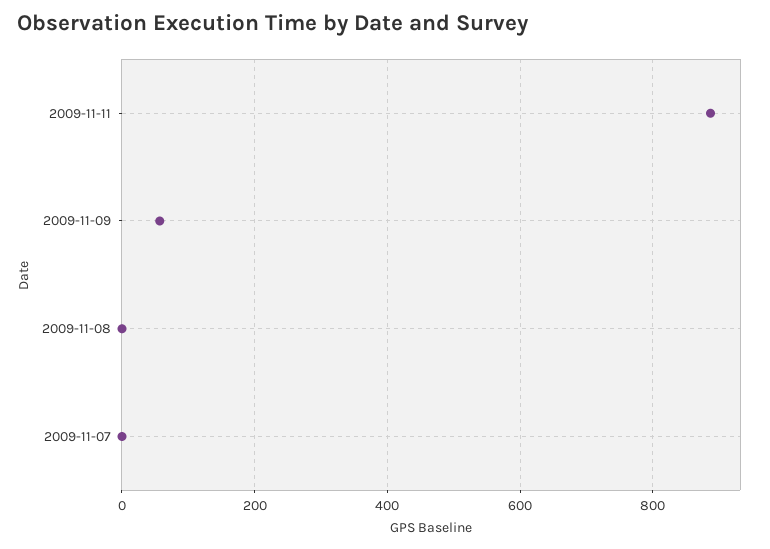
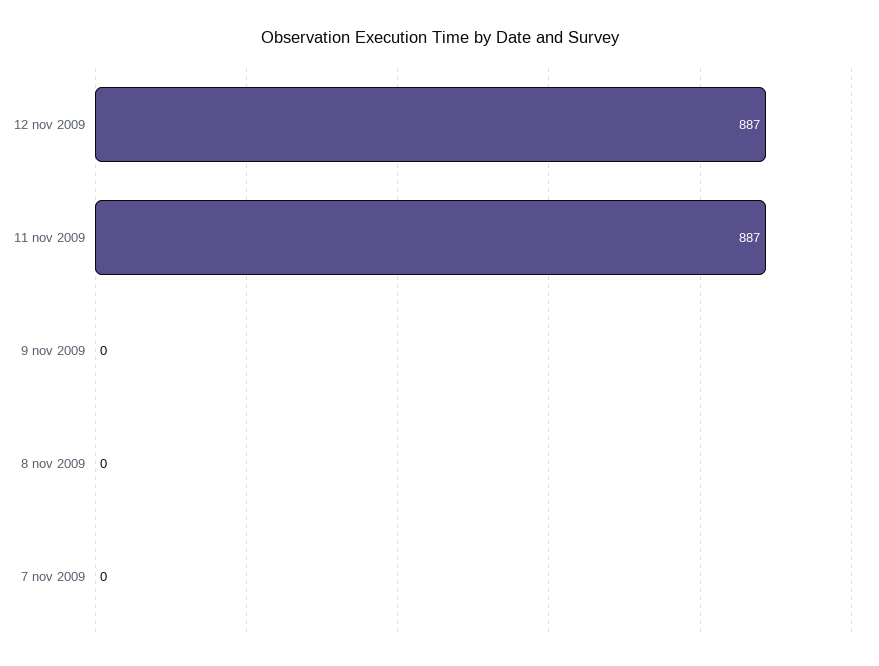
2009-11-09: 60 -> 0
12 nov 2009: none -> 887

